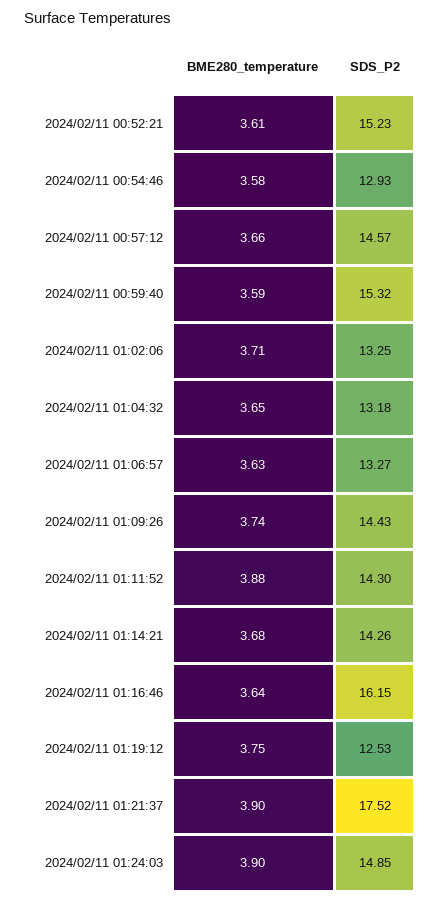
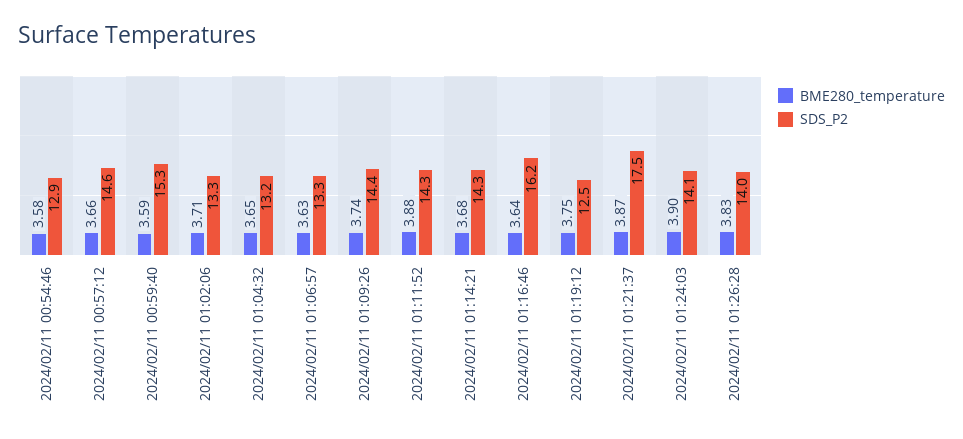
BME280_temperature, 2024/02/11 00:52:21: 3.61 -> none
SDS_P2, 2024/02/11 00:52:21: 15.23 -> none
BME280_temperature, 2024/02/11 01:21:37: 3.9 -> 3.87
SDS_P2, 2024/02/11 01:24:03: 14.85 -> 14.1
BME280_temperature, 2024/02/11 01:26:28: none -> 3.83
SDS_P2, 2024/02/11 01:26:28: none -> 14

